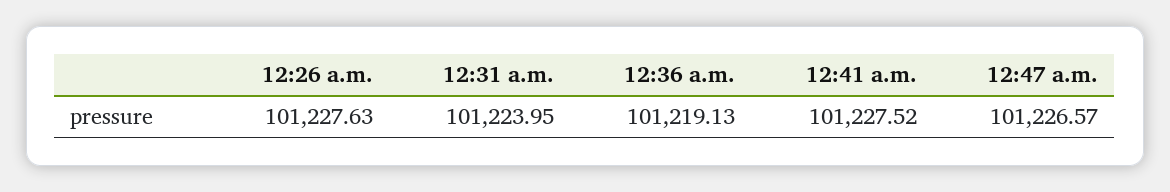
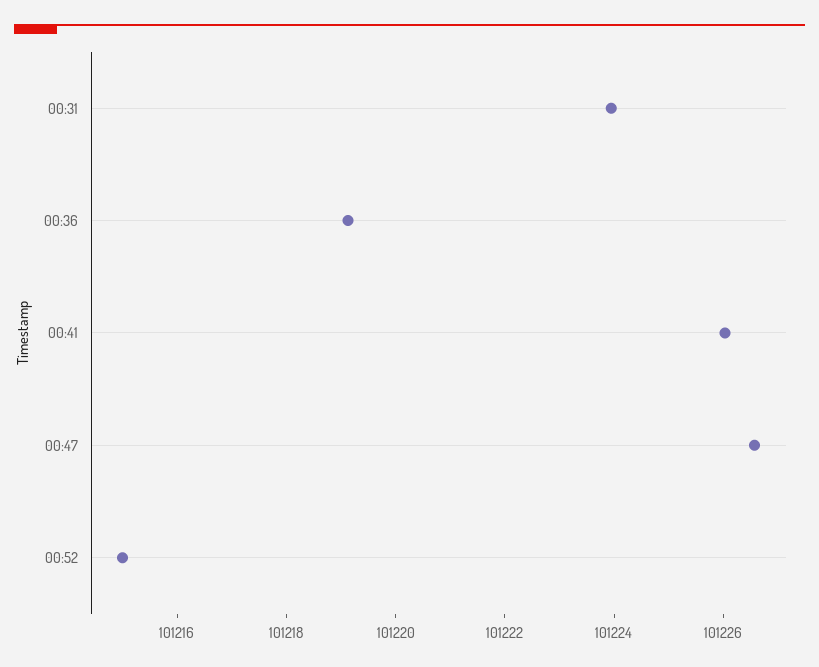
12:26 a.m.: 101227.63 -> none
12:41 a.m.: 101227.52 -> 101226
00:52: none -> 101215

